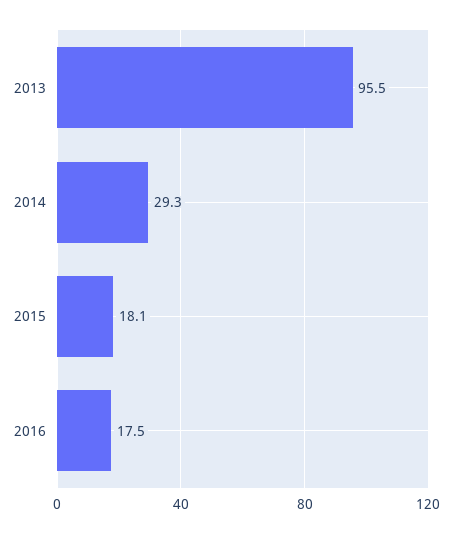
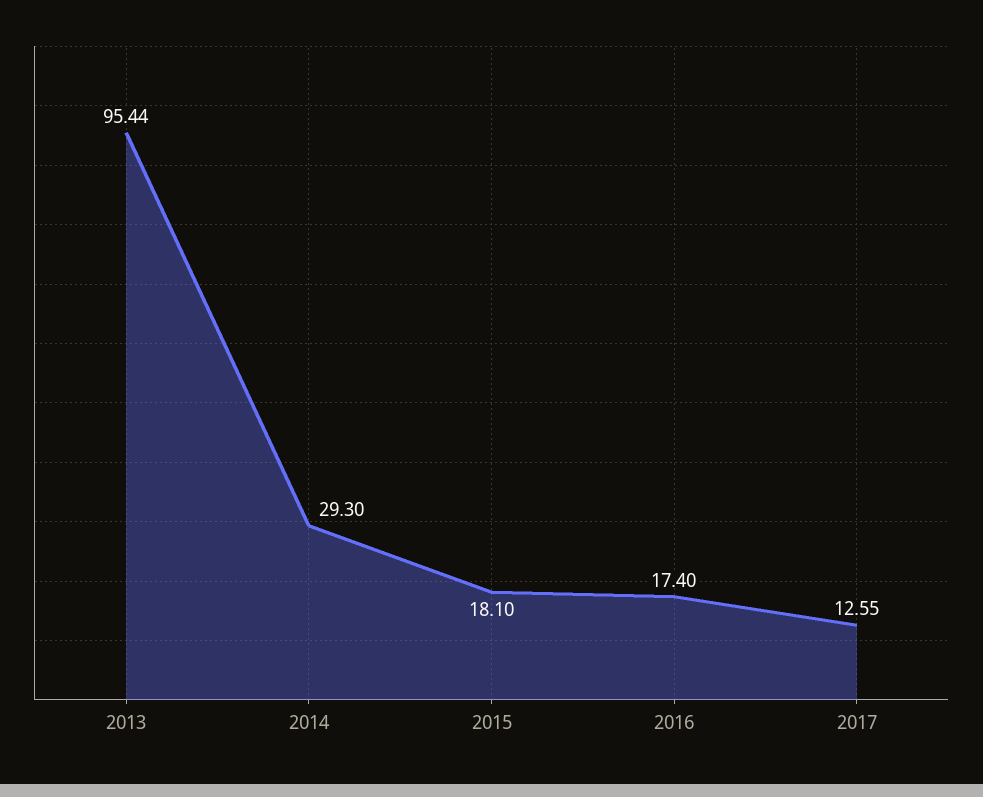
2013: 95.5 -> 95.44
2016: 17.5 -> 17.4
2017: none -> 12.55

